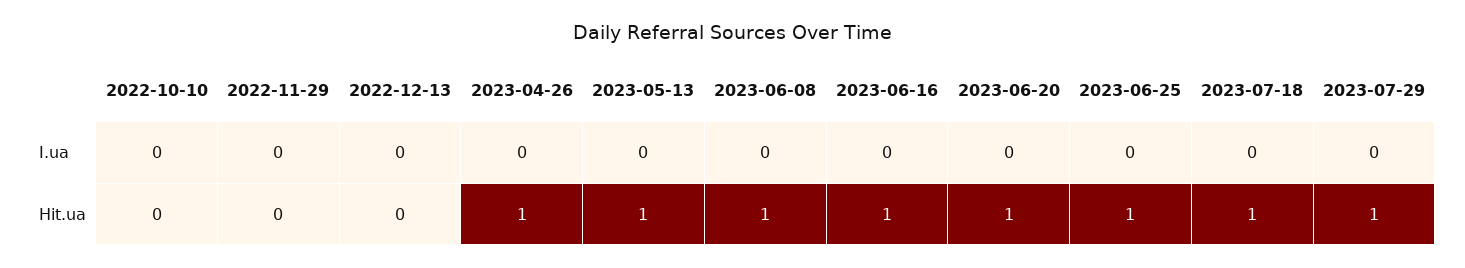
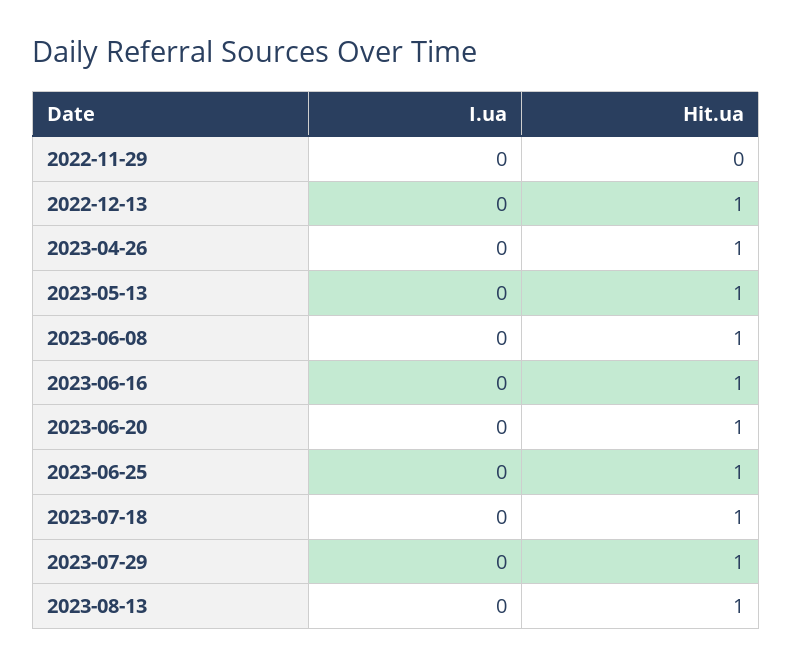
2022-10-10, I.ua: 0 -> none
2022-10-10, Hit.ua: 0 -> none
2022-12-13, Hit.ua: 0 -> 1
2023-08-13, I.ua: none -> 0
2023-08-13, Hit.ua: none -> 1

